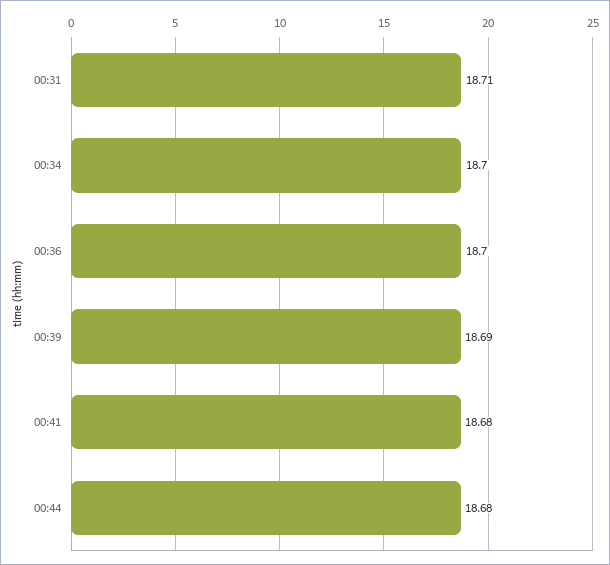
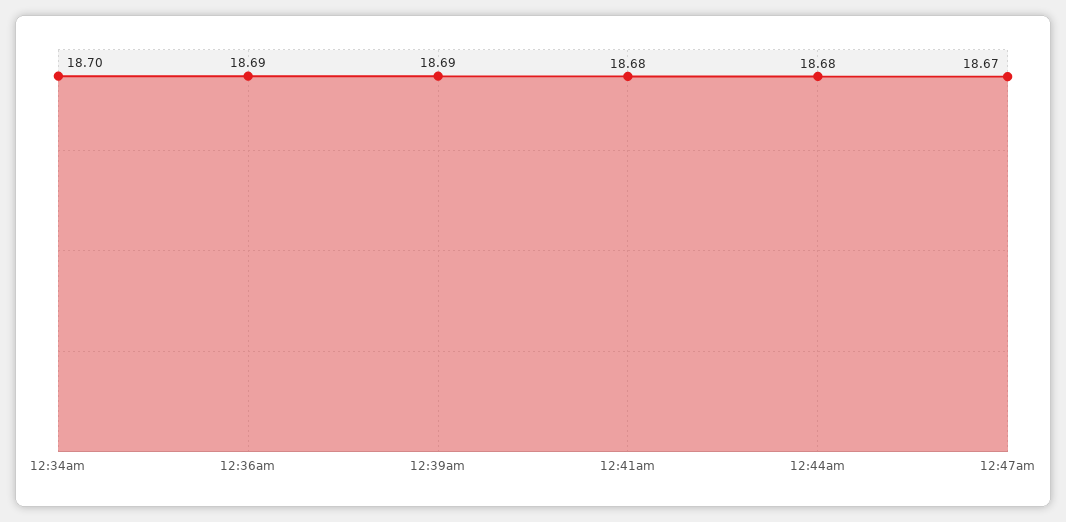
00:31: 18.71 -> none
00:36: 18.7 -> 18.69
12:47am: none -> 18.67

